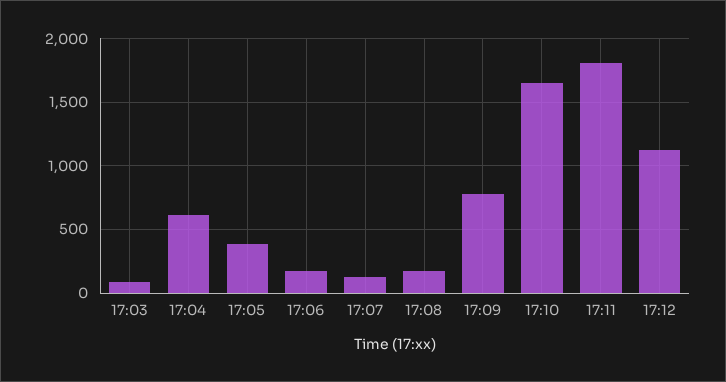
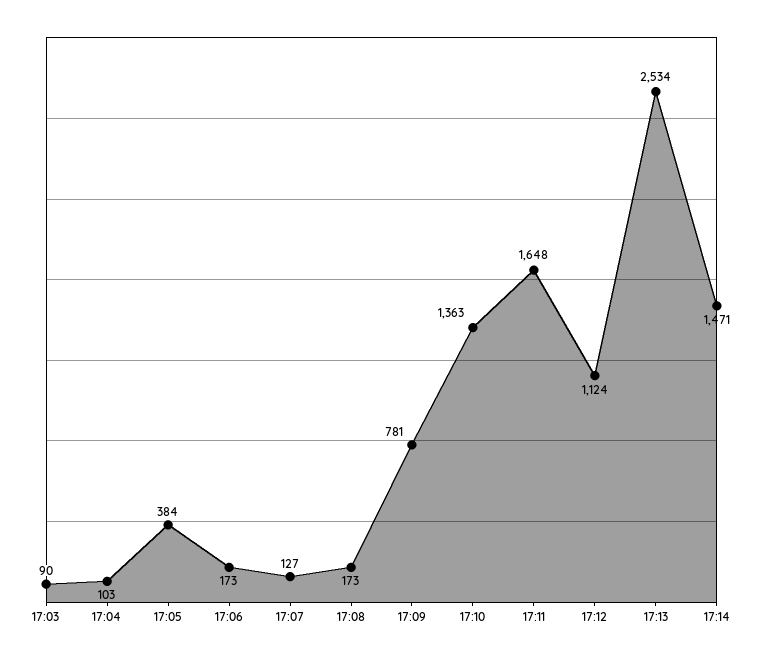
17:04: 600 -> 103
17:10: 1650 -> 1363
17:11: 1800 -> 1648
17:13: none -> 2534
17:14: none -> 1471

